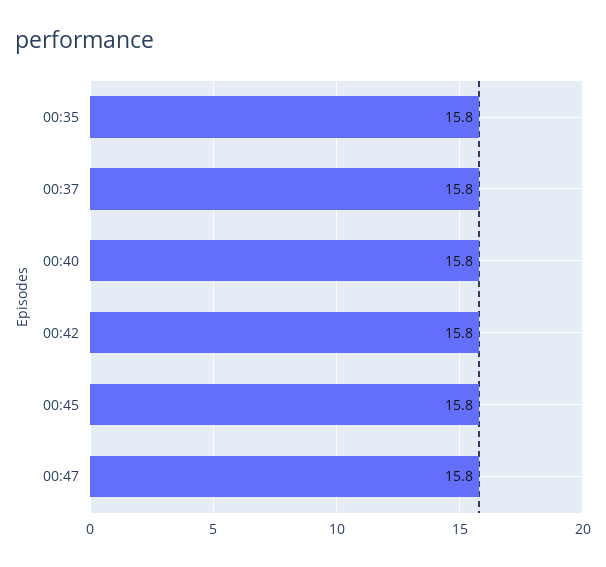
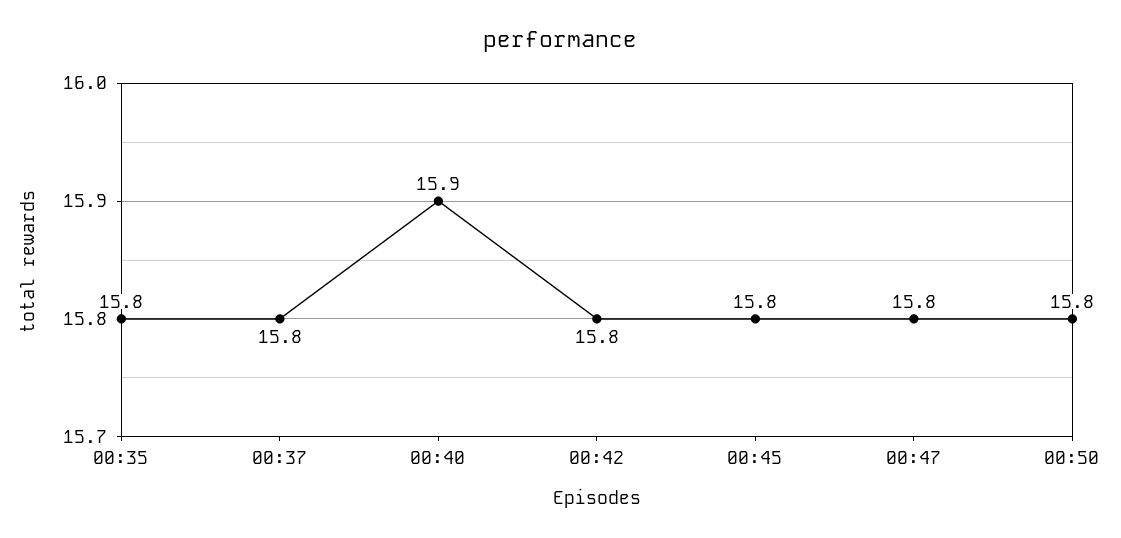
00:40: 15.8 -> 15.9
00:50: none -> 15.8

